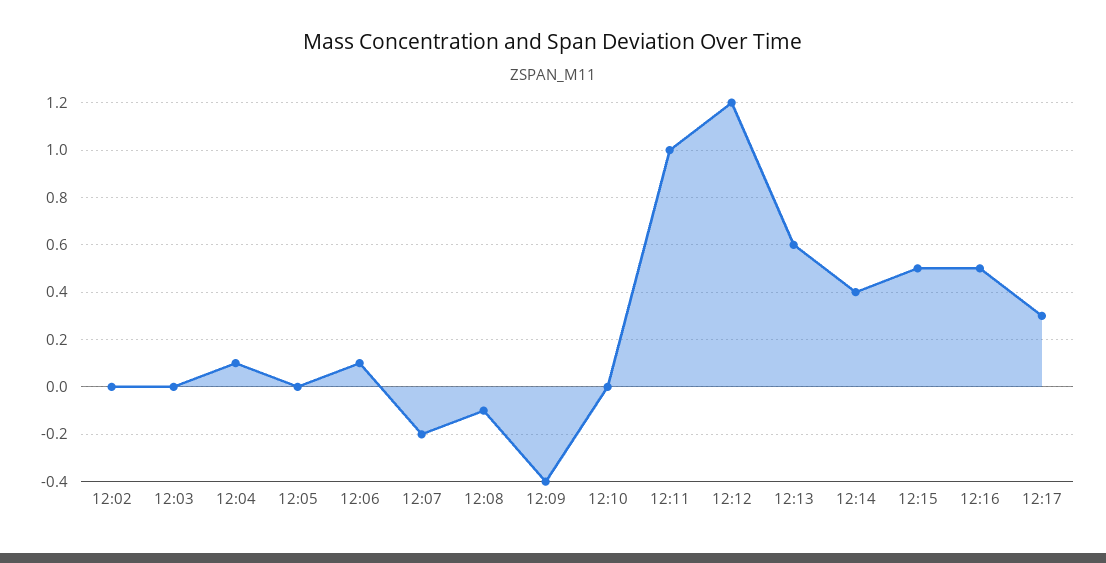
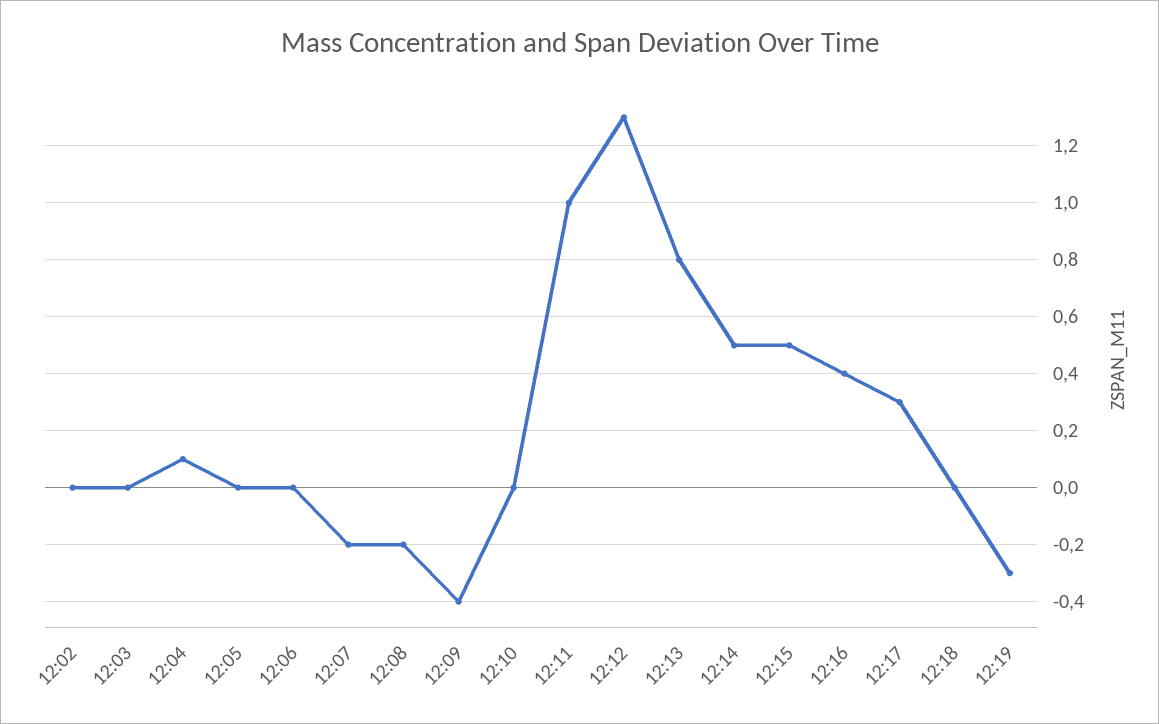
12:06: 0.1 -> 0
12:08: -0.1 -> -0.2
12:12: 1.2 -> 1.3
12:13: 0.6 -> 0.8
12:14: 0.4 -> 0.5
12:16: 0.5 -> 0.4
12:18: none -> 0
12:19: none -> -0.3

